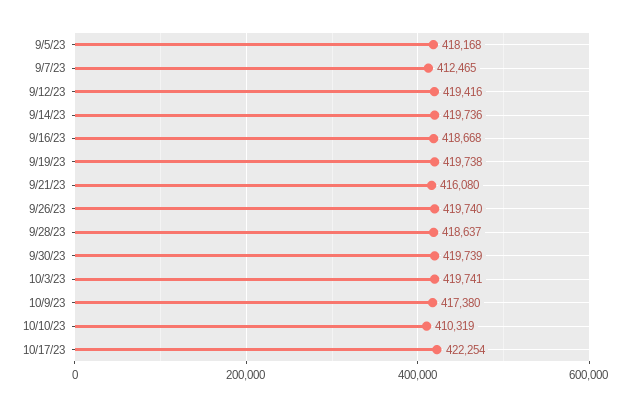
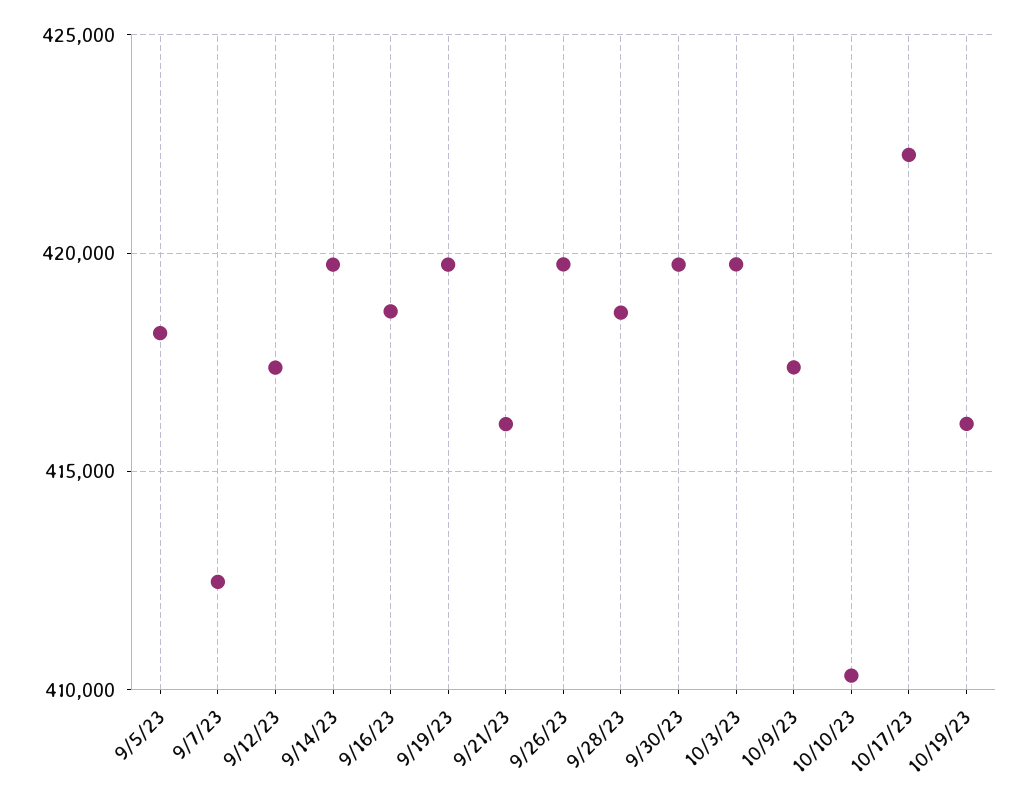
9/12/23: 419416 -> 417500
10/19/23: none -> 416000

